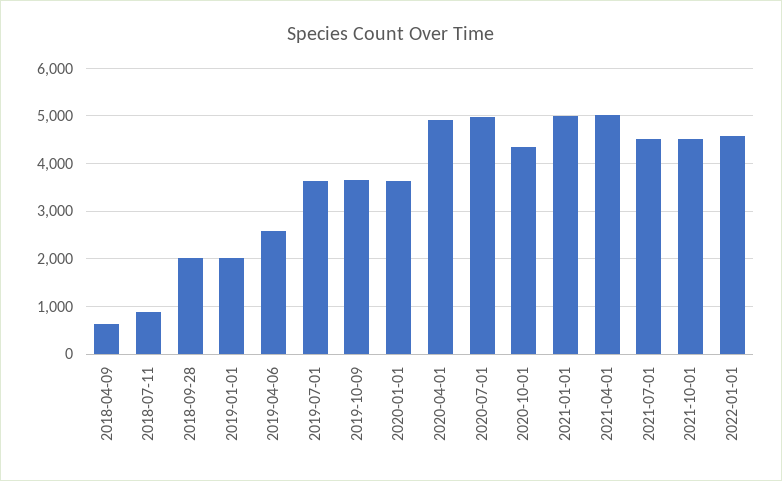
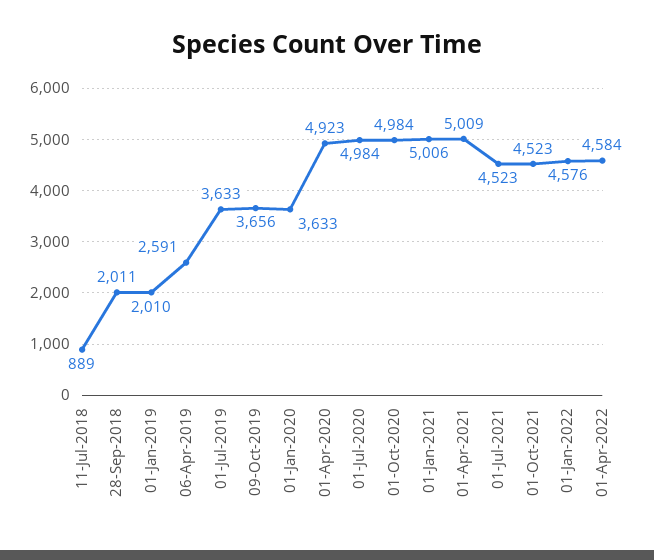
2018-04-09: 600 -> none
2020-10-01: 4400 -> 4984
01-Apr-2022: none -> 4584

